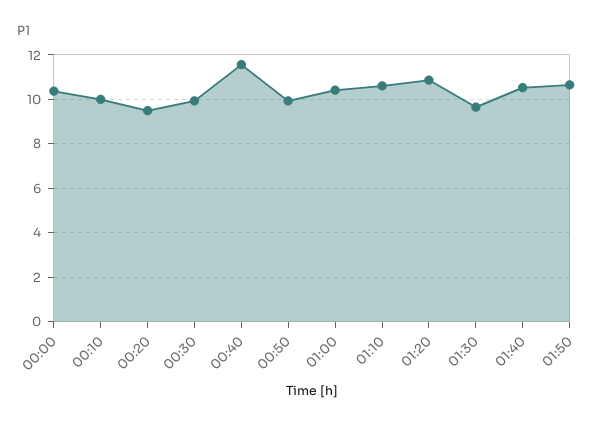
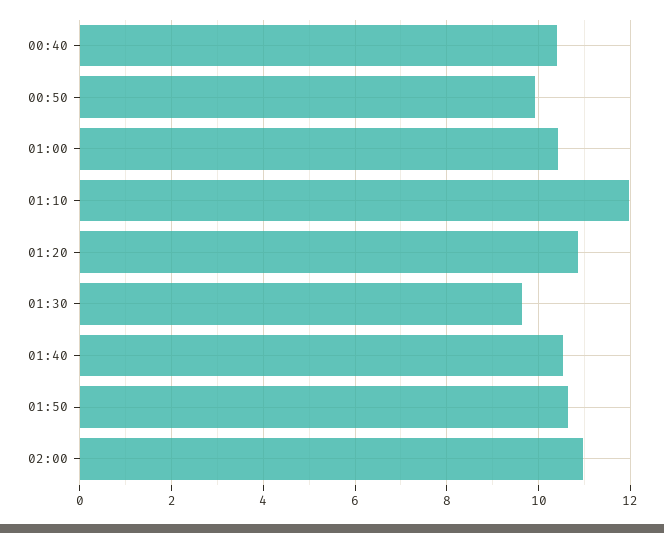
00:00: 10.5 -> none
00:10: 10 -> none
00:20: 9.5 -> none
00:30: 10 -> none
00:40: 11.5 -> 10.4
01:10: 10.5 -> 12
02:00: none -> 11

